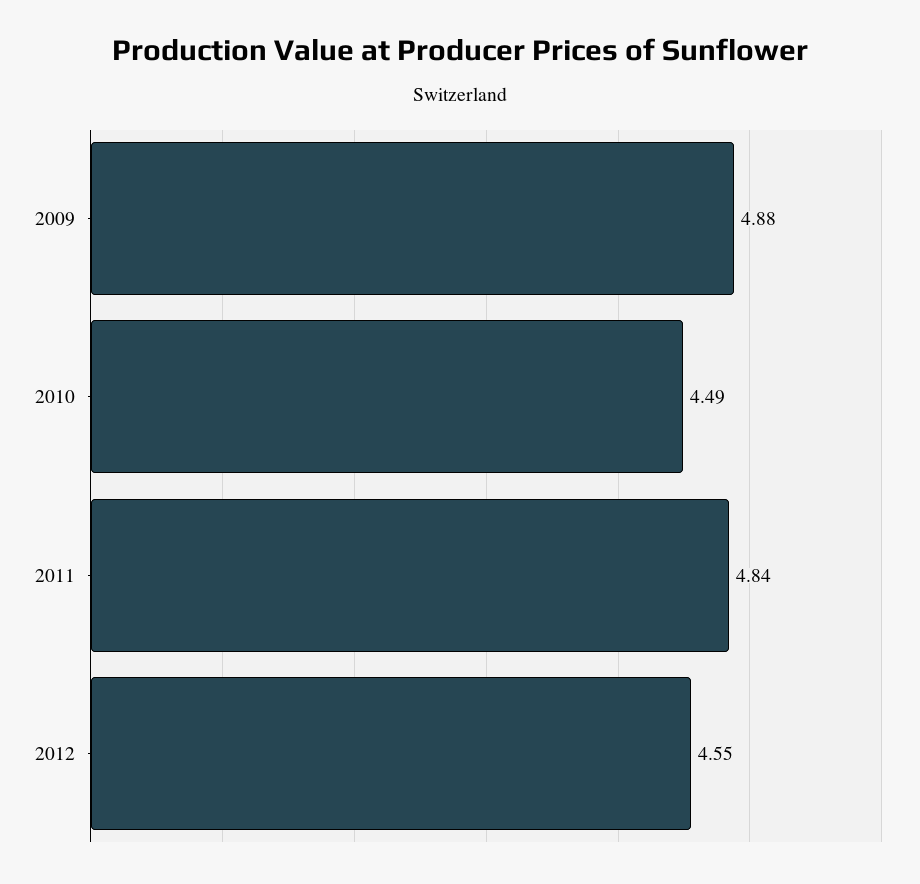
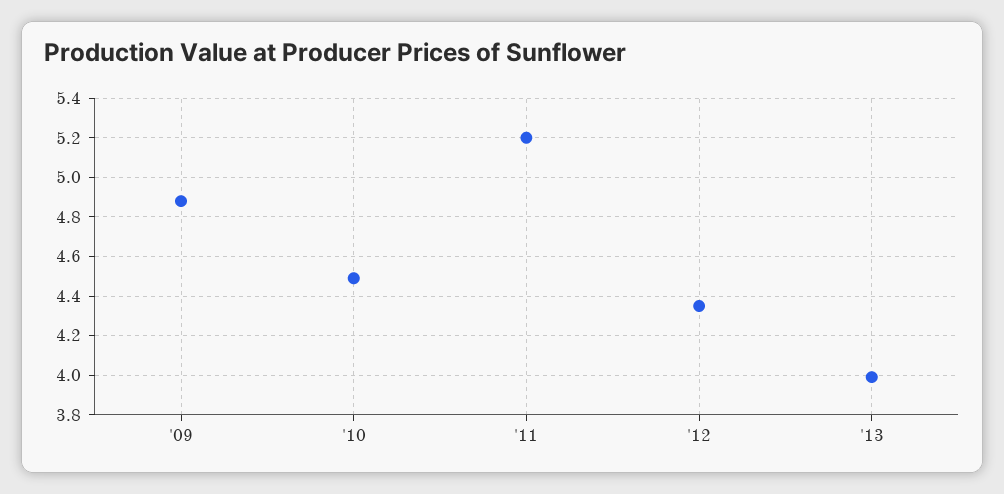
2011: 4.84 -> 5.2
2012: 4.55 -> 4.35
'13: none -> 4

